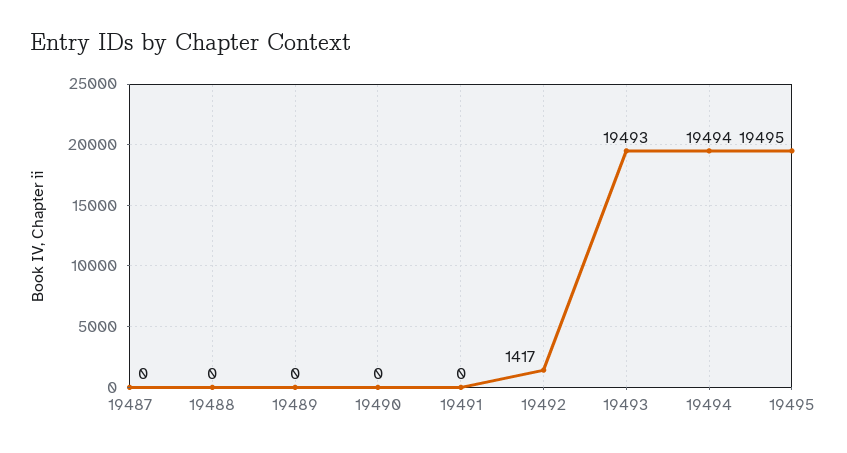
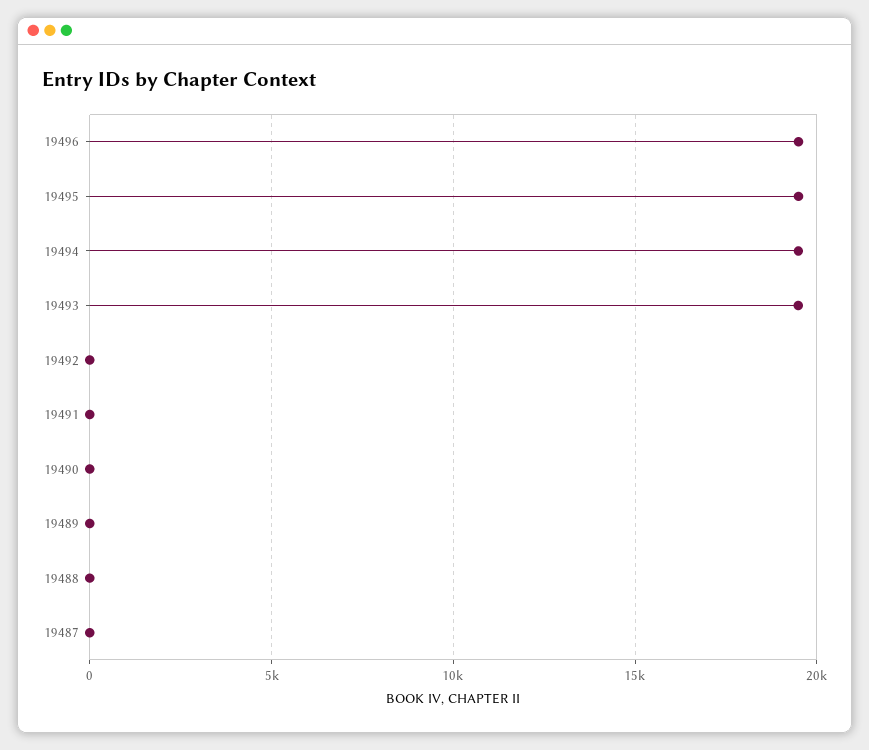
19492: 1417 -> 0
19496: none -> 19500

